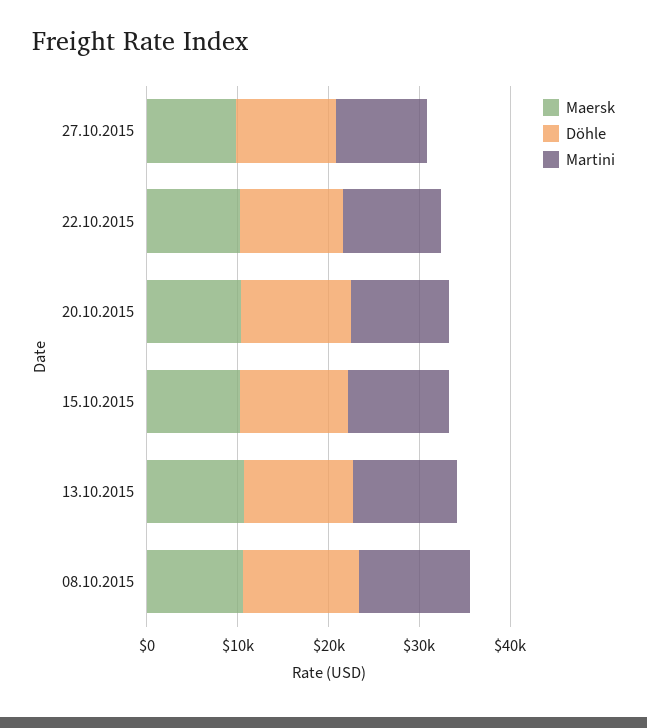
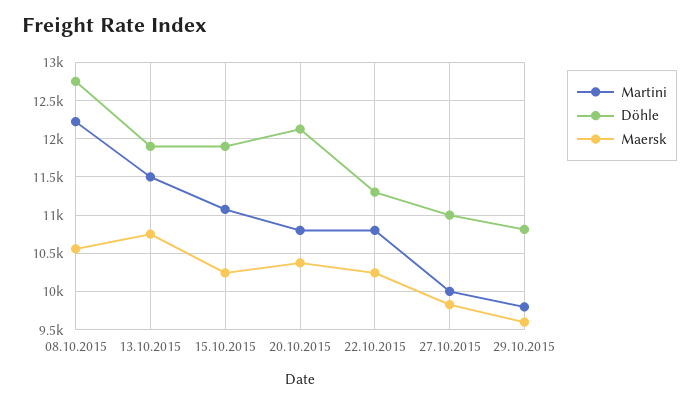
Martini, 29.10.2015: none -> 9800
Döhle, 29.10.2015: none -> 10800
Maersk, 29.10.2015: none -> 9600

